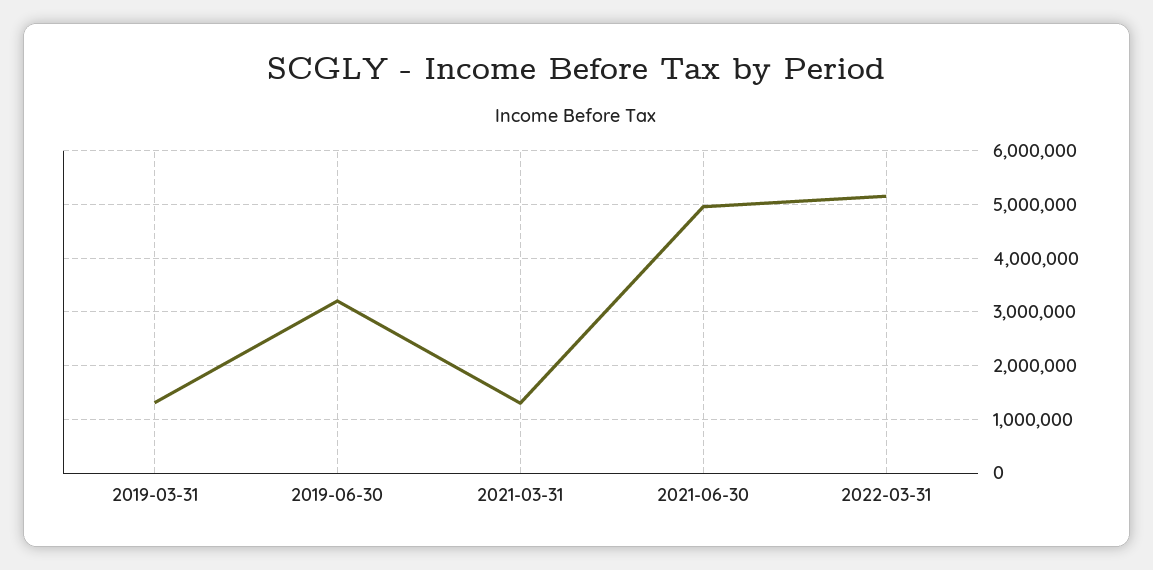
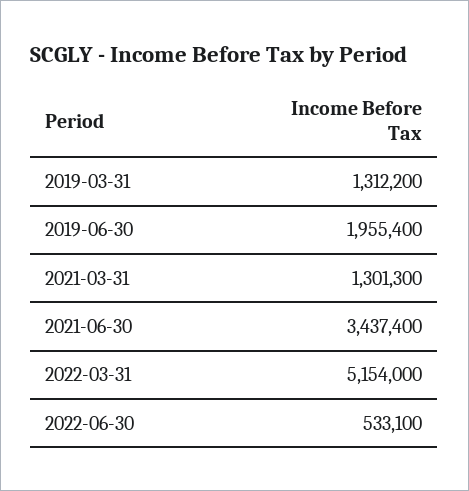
2019-06-30: 3200000 -> 1955400
2021-06-30: 5000000 -> 3437400
2022-06-30: none -> 533100

